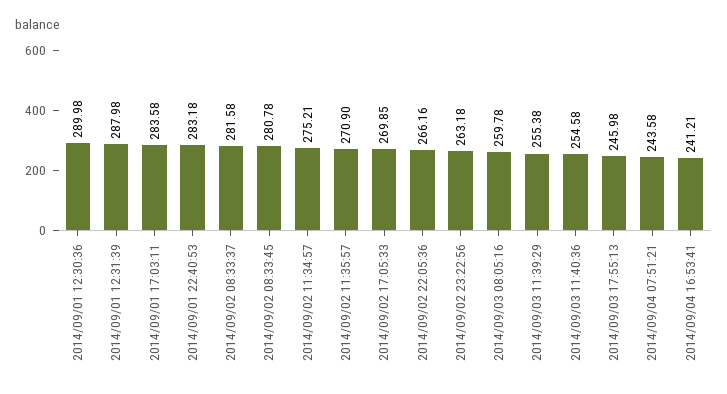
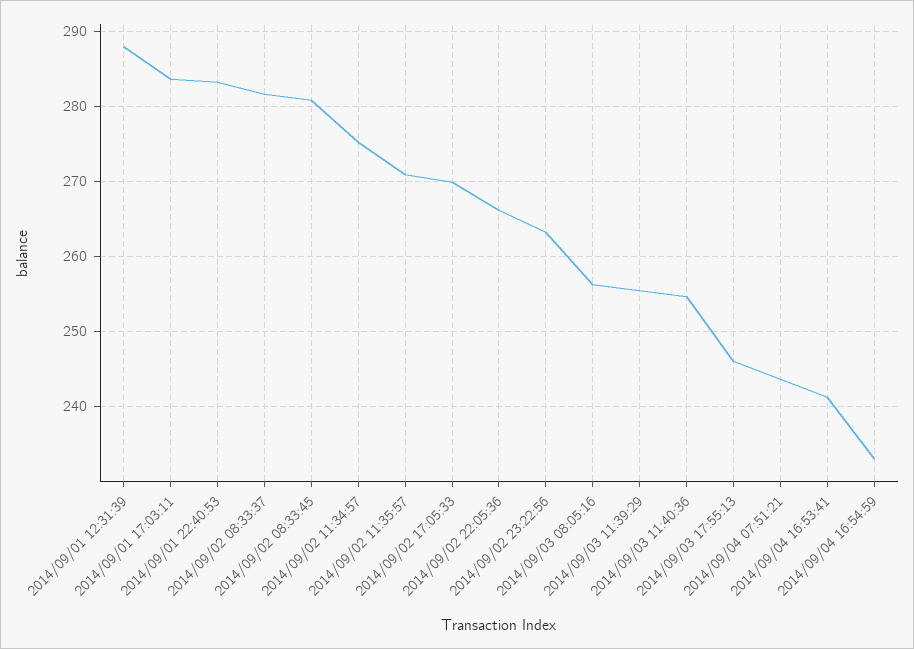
2014/09/01 12:30:36: 289.98 -> none
2014/09/03 08:05:16: 259.78 -> 256
2014/09/04 16:54:59: none -> 233

